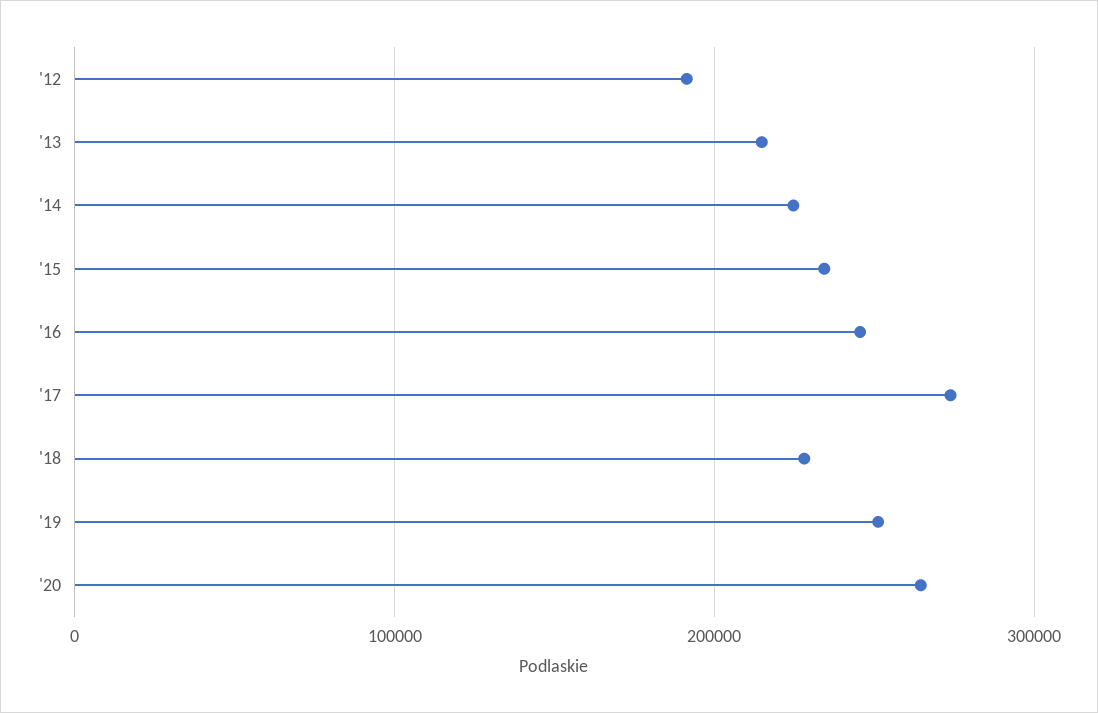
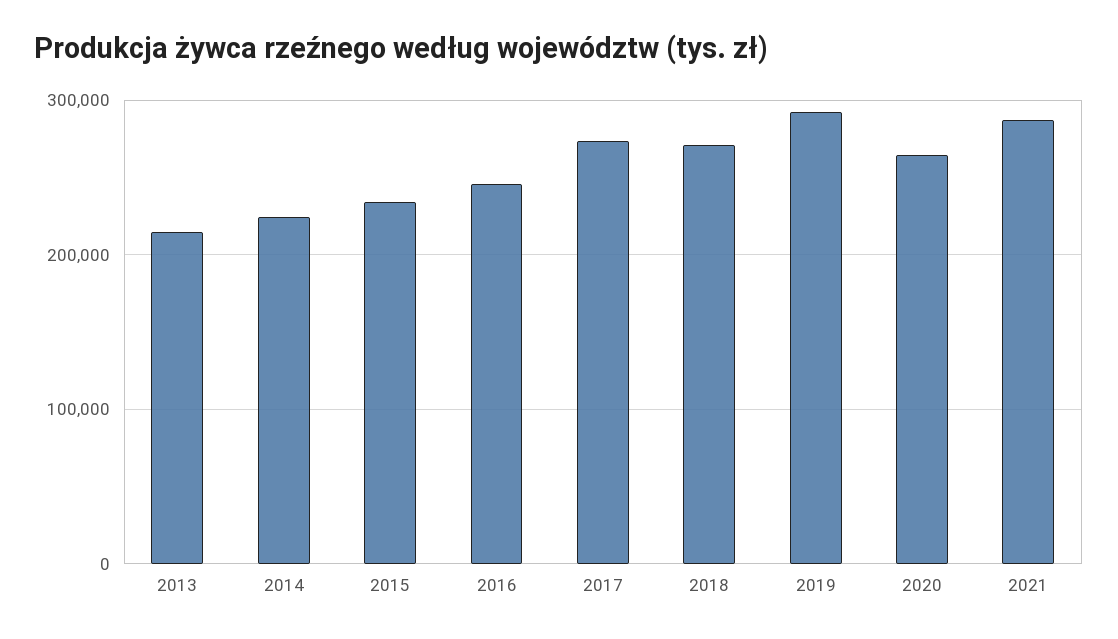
'12: 190000 -> none
'18: 230000 -> 270000
'19: 250000 -> 290000
2021: none -> 290000

